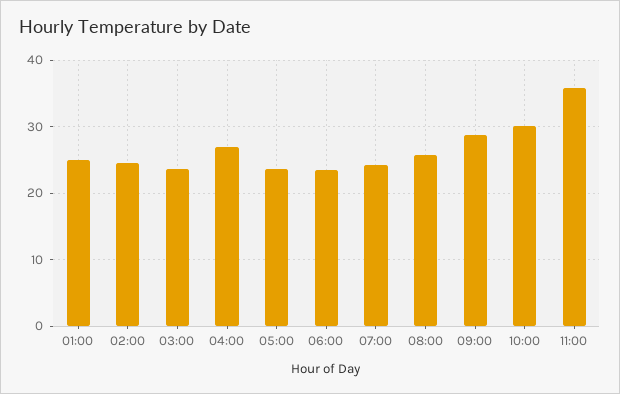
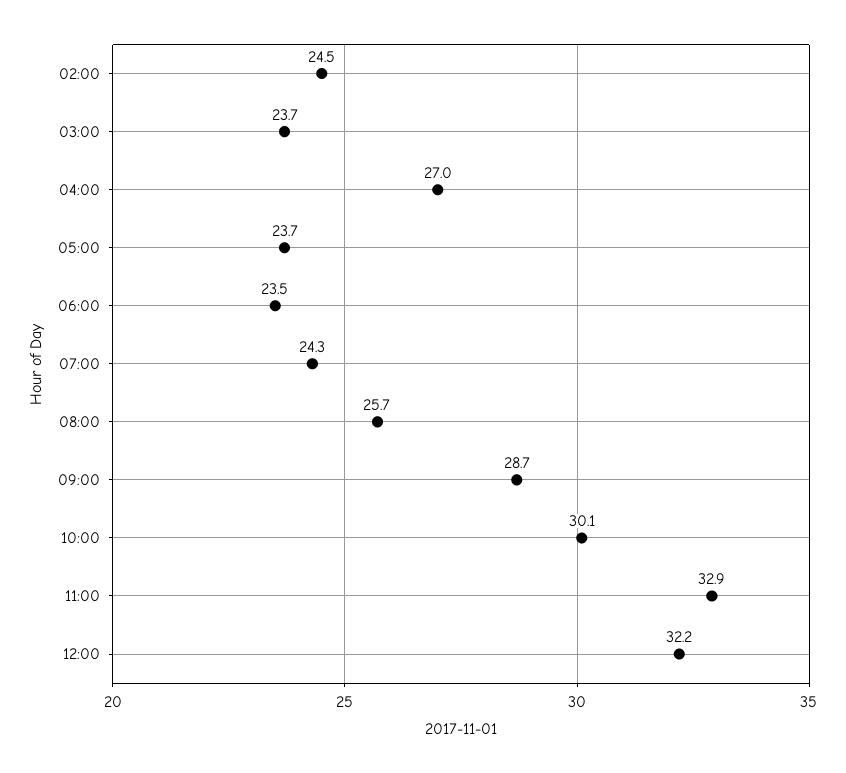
01:00: 25 -> none
11:00: 36 -> 32.9
12:00: none -> 32.2

